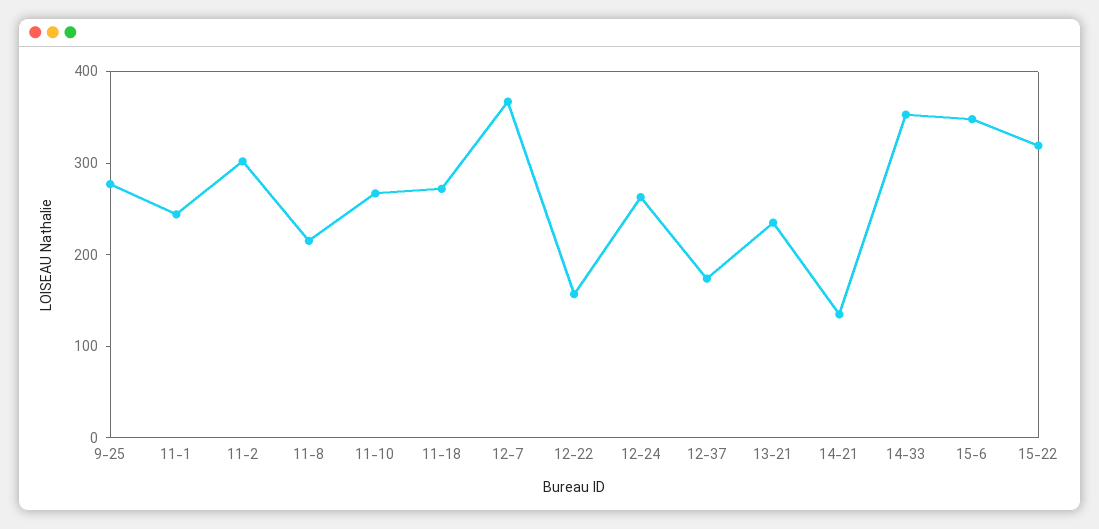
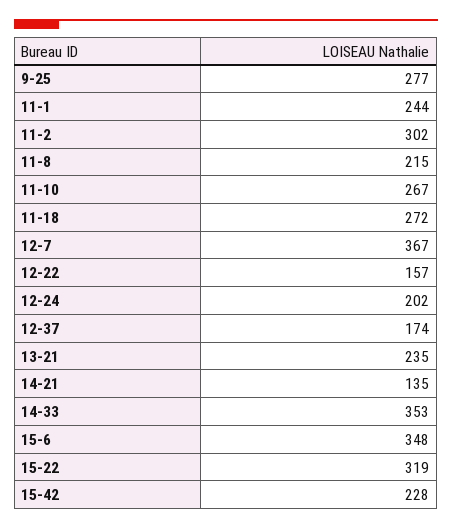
12-24: 260 -> 202
15-42: none -> 228

